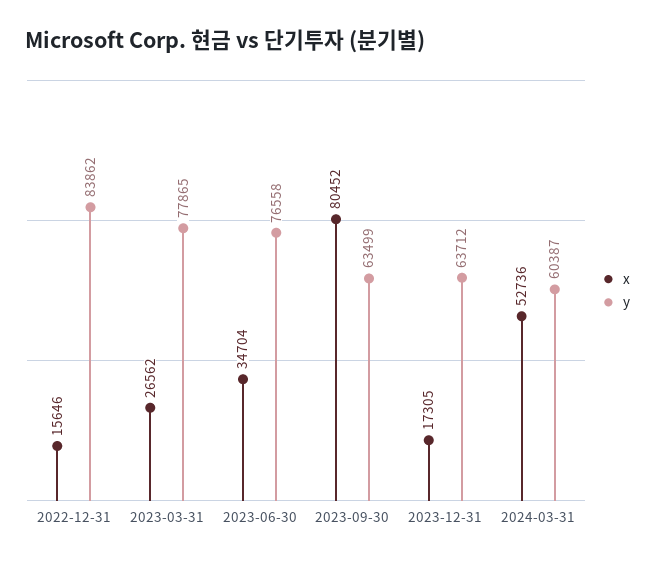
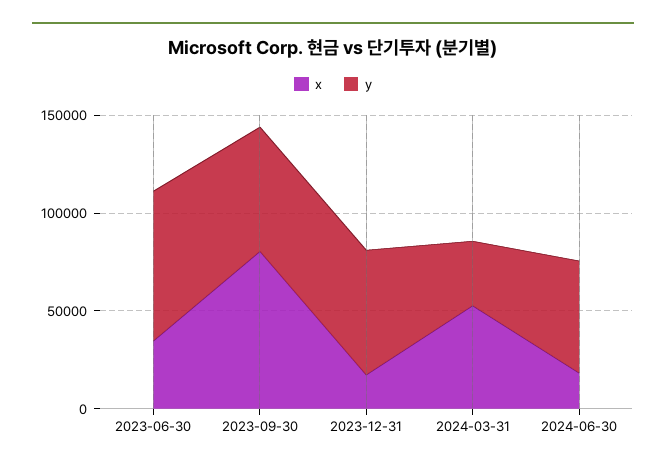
x, 2022-12-31: 15646 -> none
y, 2022-12-31: 83862 -> none
x, 2023-03-31: 26562 -> none
y, 2023-03-31: 77865 -> none
y, 2024-03-31: 60387 -> 30000
x, 2024-06-30: none -> 20000
y, 2024-06-30: none -> 60000

